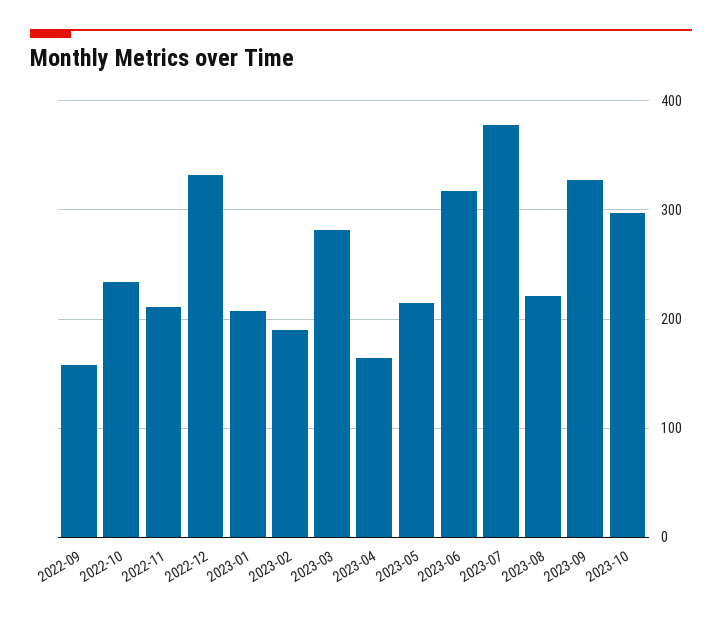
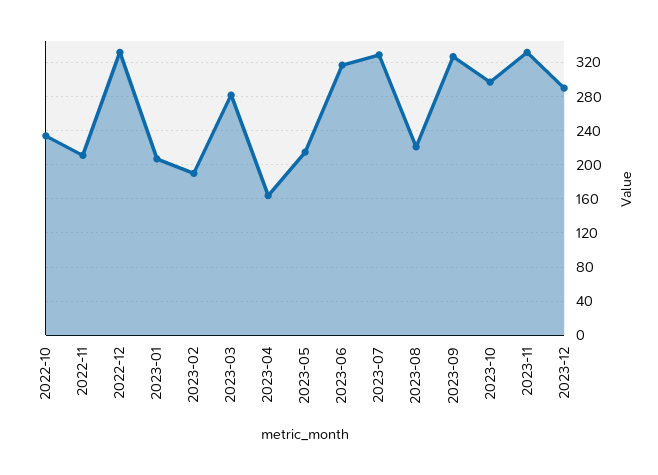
2022-09: 160 -> none
2023-07: 380 -> 330
2023-11: none -> 330
2023-12: none -> 290

